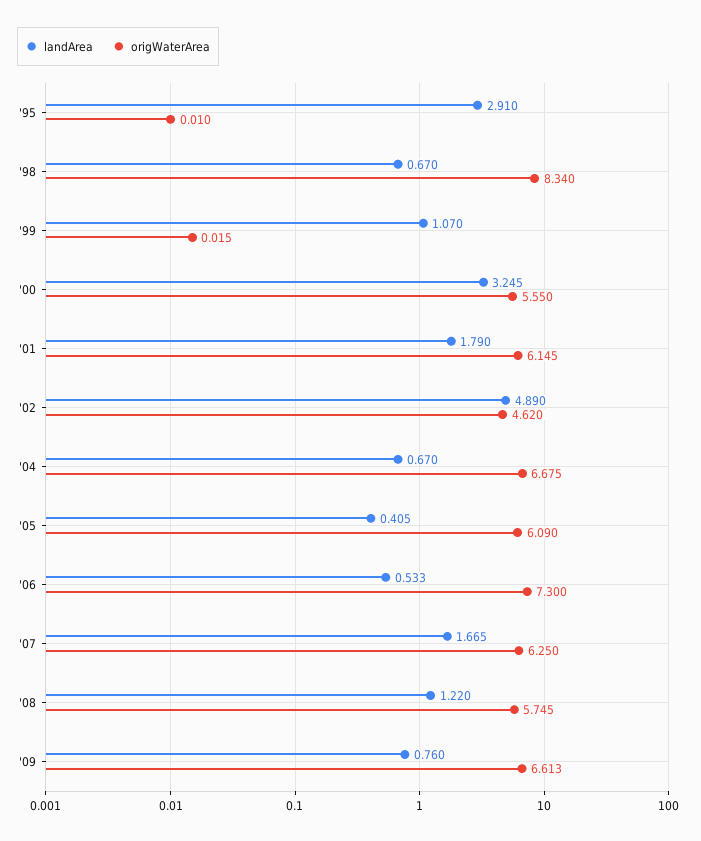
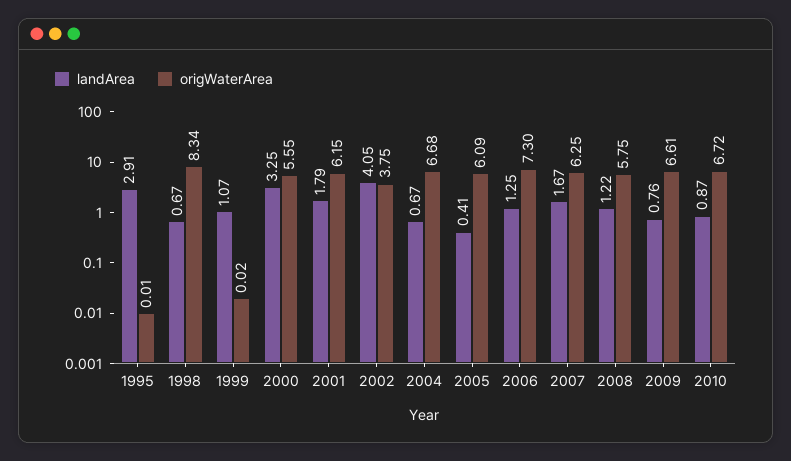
landArea, '02: 4.89 -> 4.05
origWaterArea, '02: 4.62 -> 3.75
landArea, '06: 0.533 -> 1.25
landArea, 2010: none -> 0.87
origWaterArea, 2010: none -> 6.72

